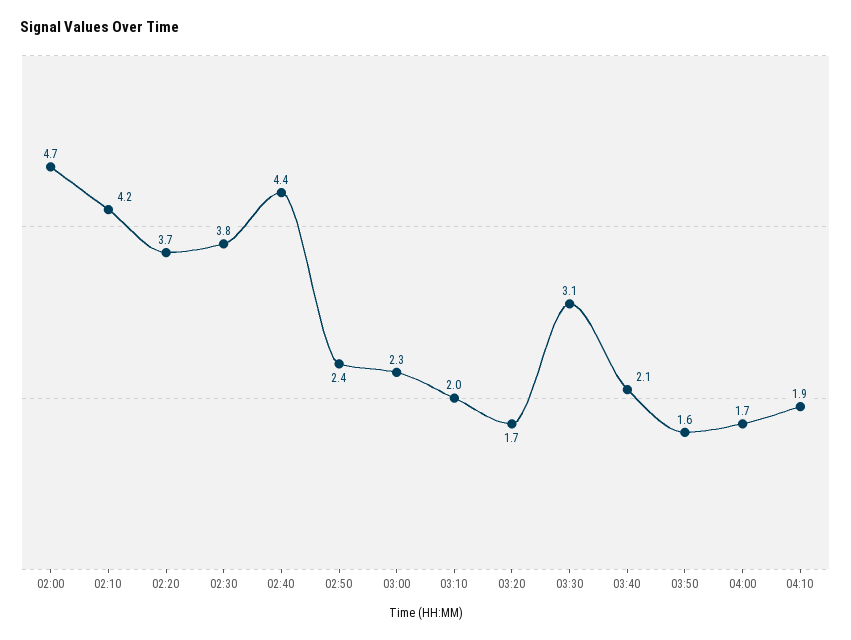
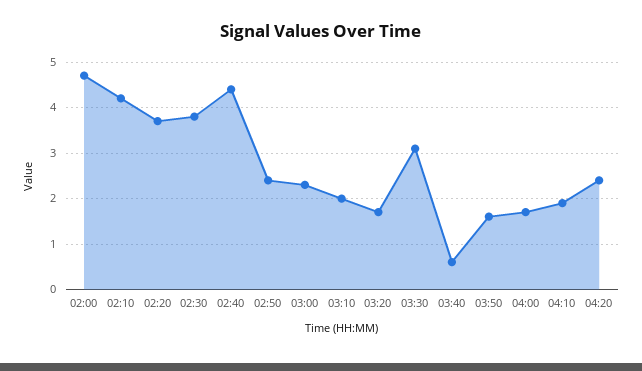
03:40: 2.1 -> 0.5
04:20: none -> 2.5

